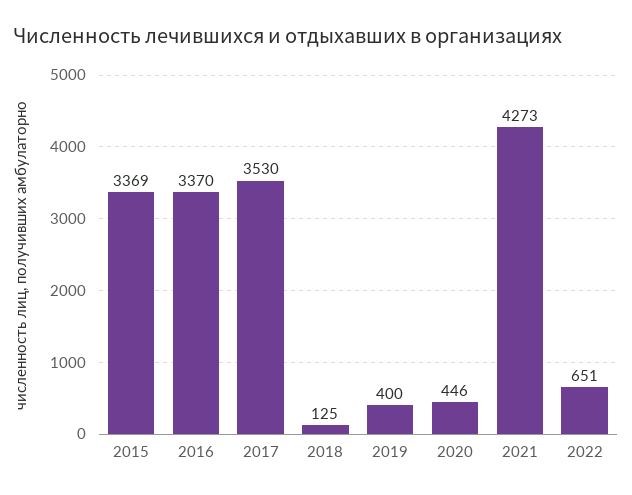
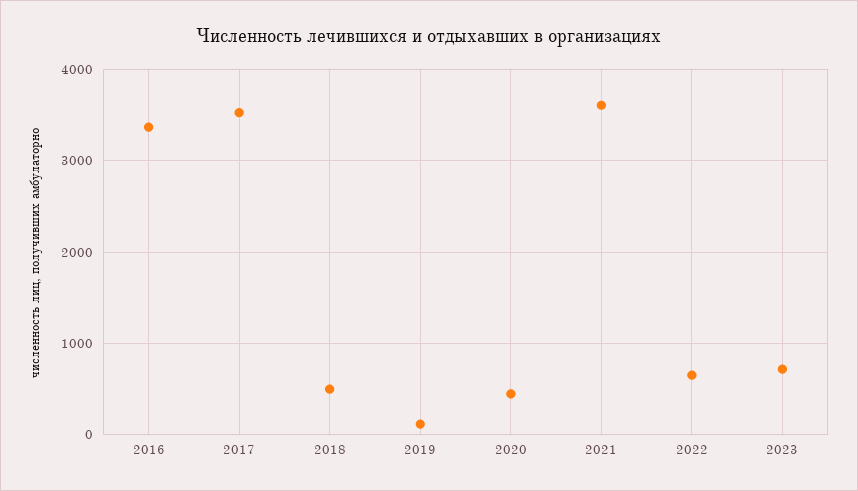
2015: 3369 -> none
2018: 125 -> 500
2019: 400 -> 100
2021: 4273 -> 3600
2023: none -> 700

